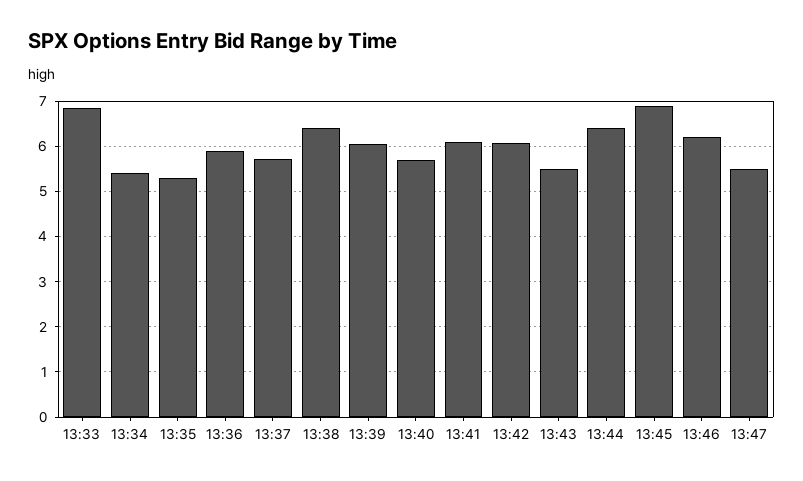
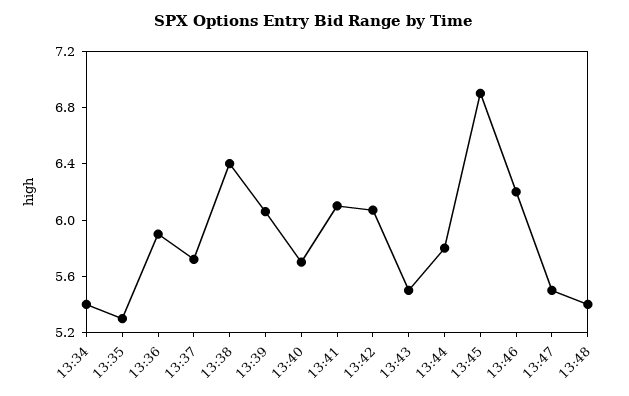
13:33: 6.8 -> none
13:44: 6.4 -> 5.8
13:48: none -> 5.4

